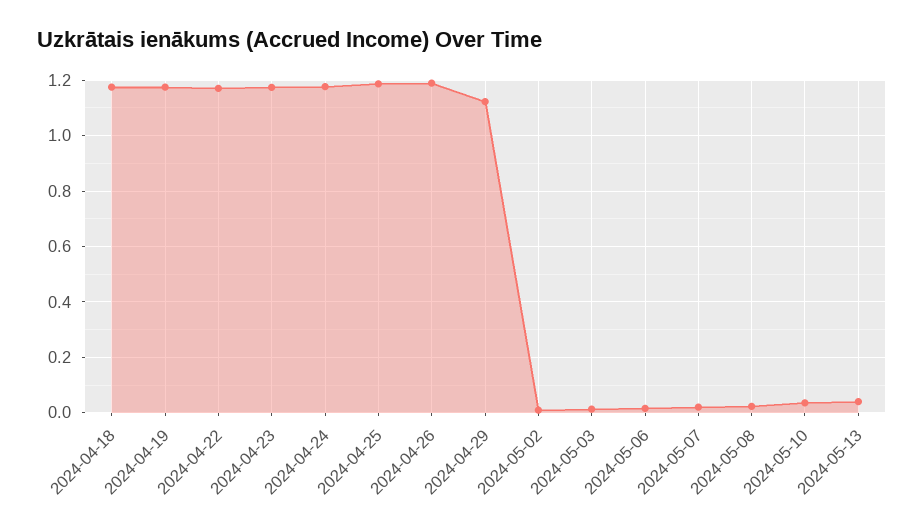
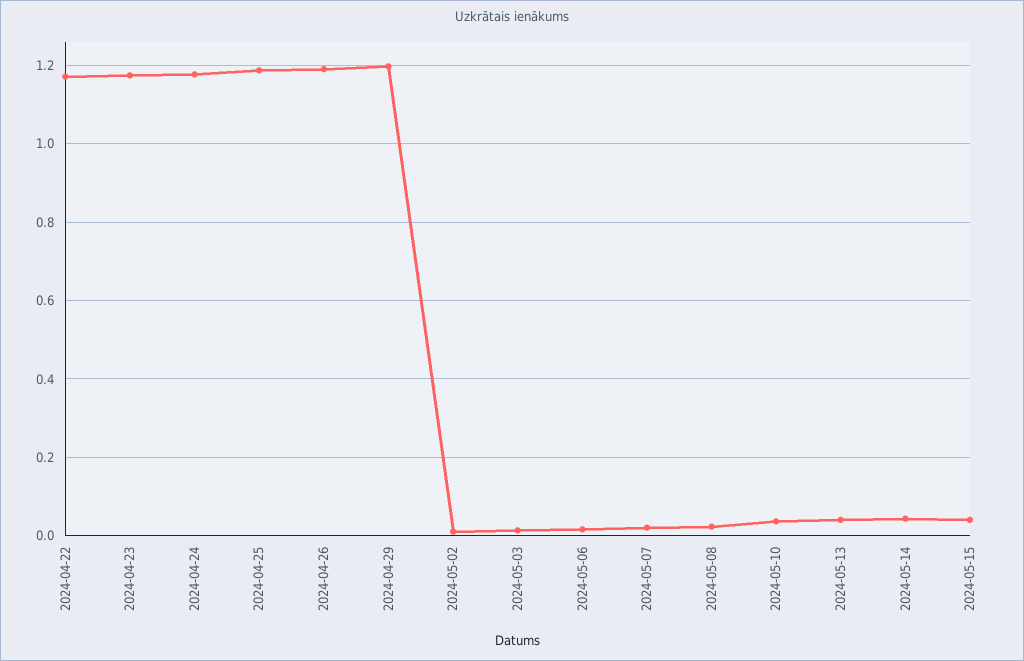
2024-04-18: 1.175 -> none
2024-04-19: 1.175 -> none
2024-04-29: 1.125 -> 1.2
2024-05-14: none -> 0.04
2024-05-15: none -> 0.04

